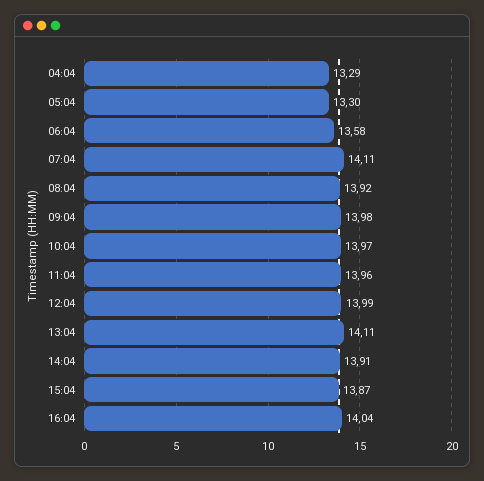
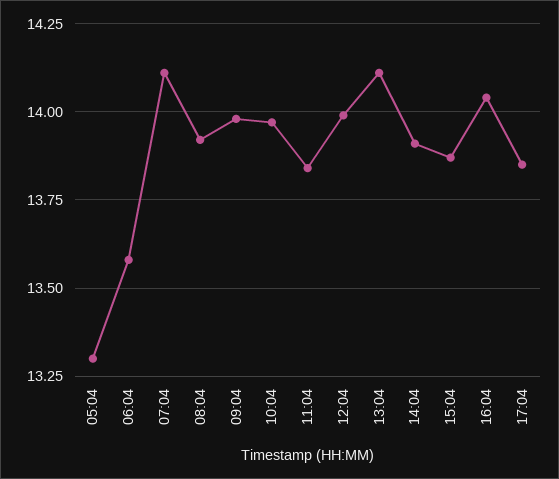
04:04: 13.29 -> none
11:04: 13.96 -> 13.85
17:04: none -> 13.85

